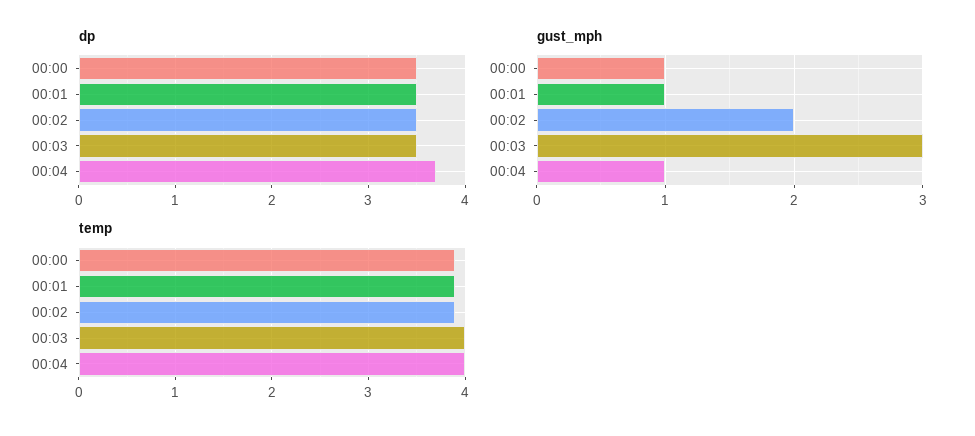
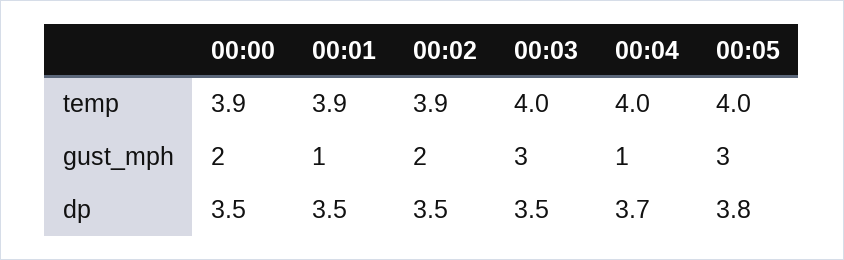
gust_mph, 00:00: 1 -> 2
temp, 00:05: none -> 4
gust_mph, 00:05: none -> 3
dp, 00:05: none -> 3.8

